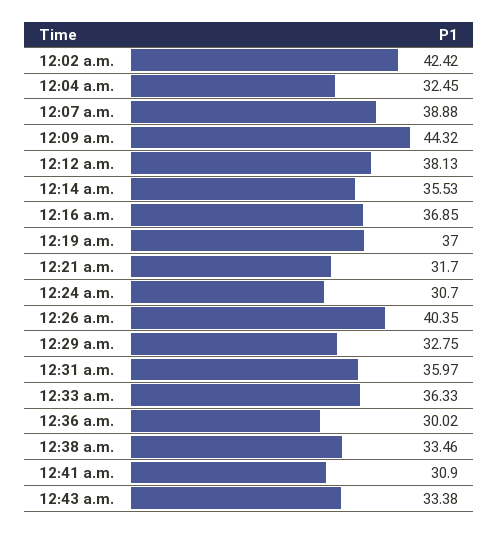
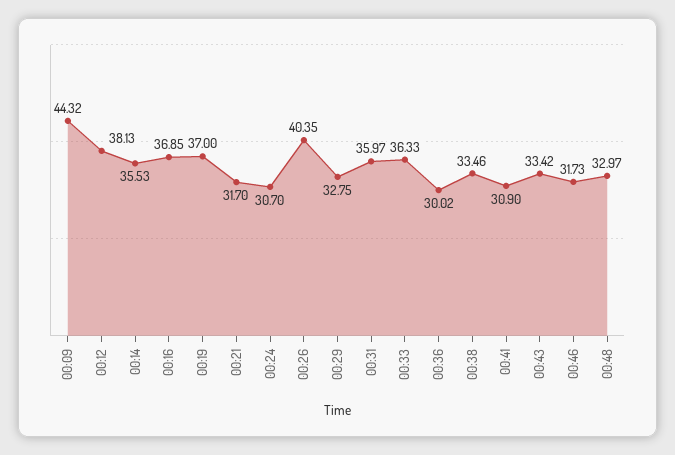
12:02 a.m.: 42.42 -> none
12:04 a.m.: 32.45 -> none
12:07 a.m.: 38.88 -> none
12:43 a.m.: 33.38 -> 33.42
00:46: none -> 31.73
00:48: none -> 32.97

